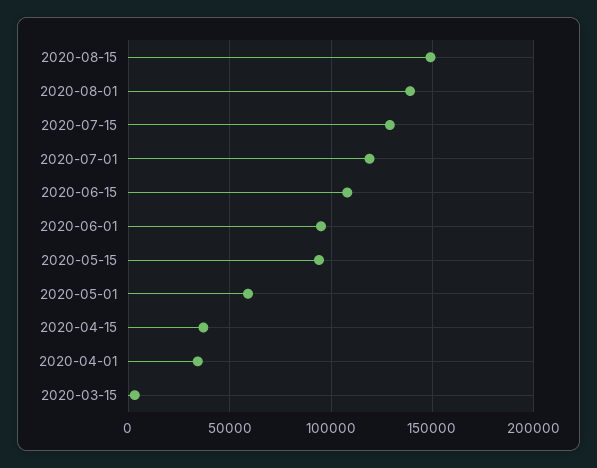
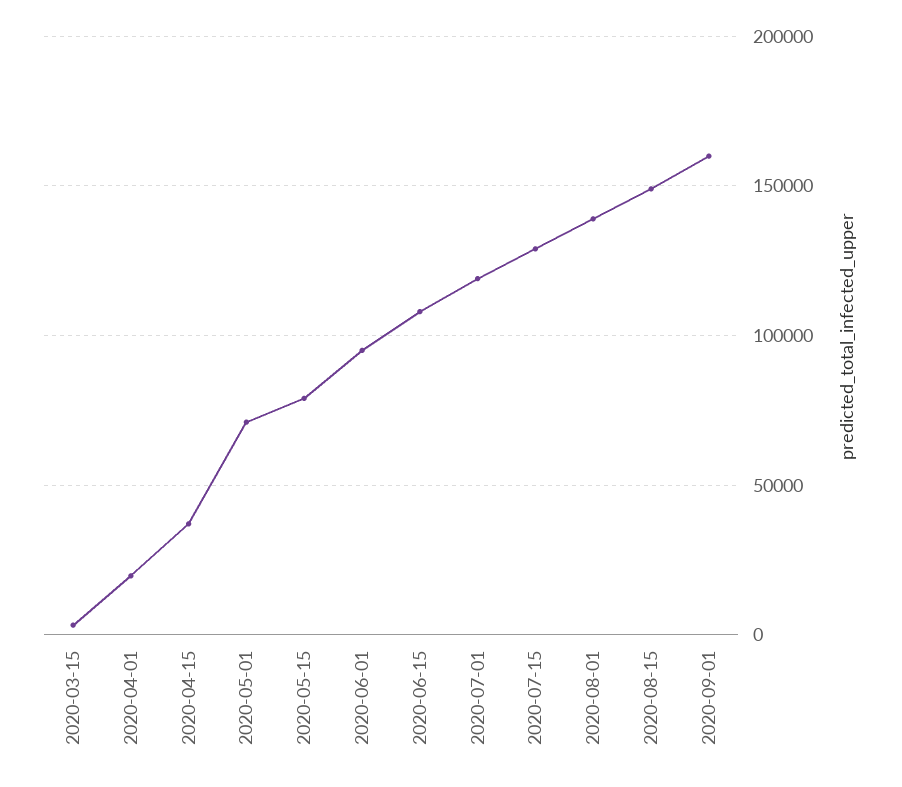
2020-05-15: 95000 -> 80000
2020-05-01: 60000 -> 70000
2020-04-01: 35000 -> 20000
2020-09-01: none -> 160000

